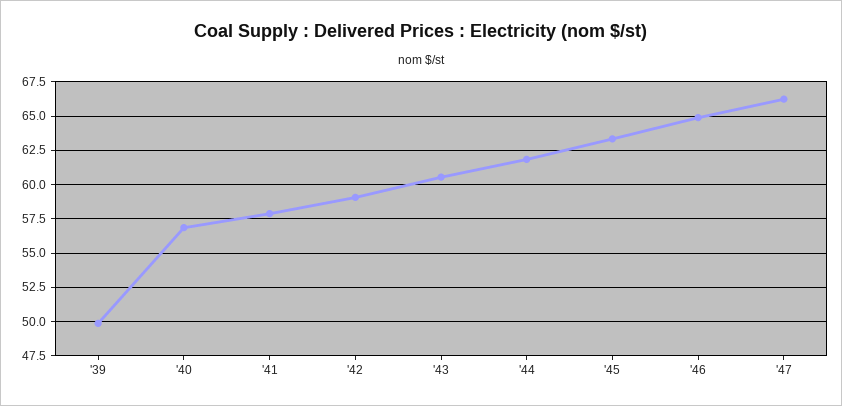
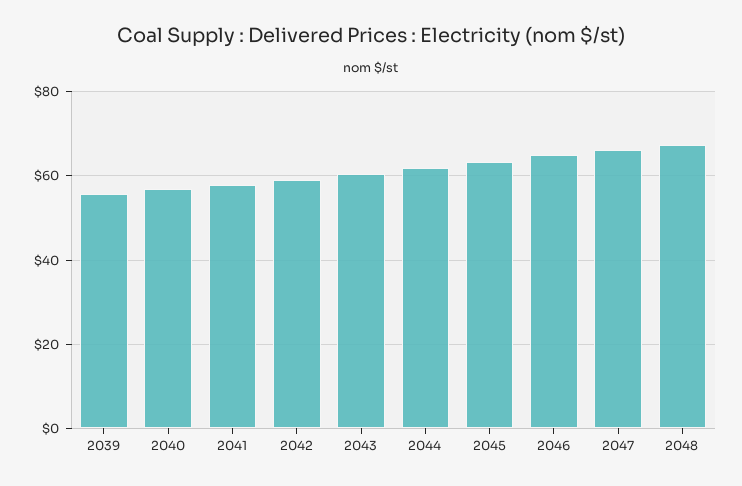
'39: 50 -> 56
2048: none -> 68

